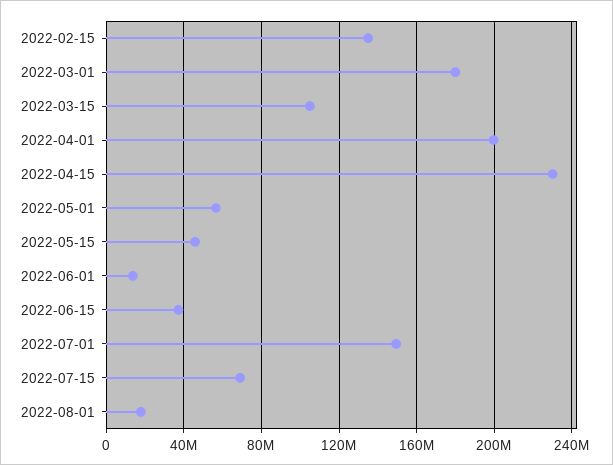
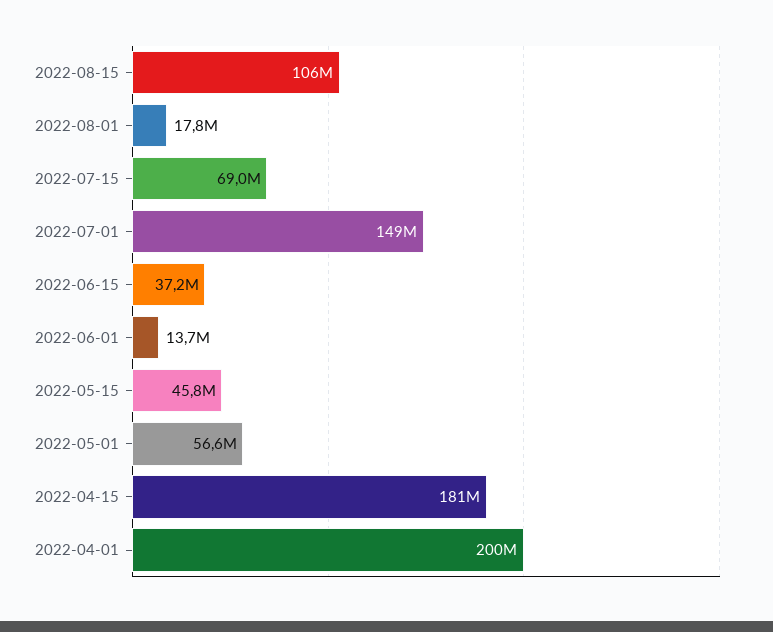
2022-02-15: 135000000 -> none
2022-03-01: 180000000 -> none
2022-03-15: 105000000 -> none
2022-04-15: 230000000 -> 181000000
2022-08-15: none -> 106000000

